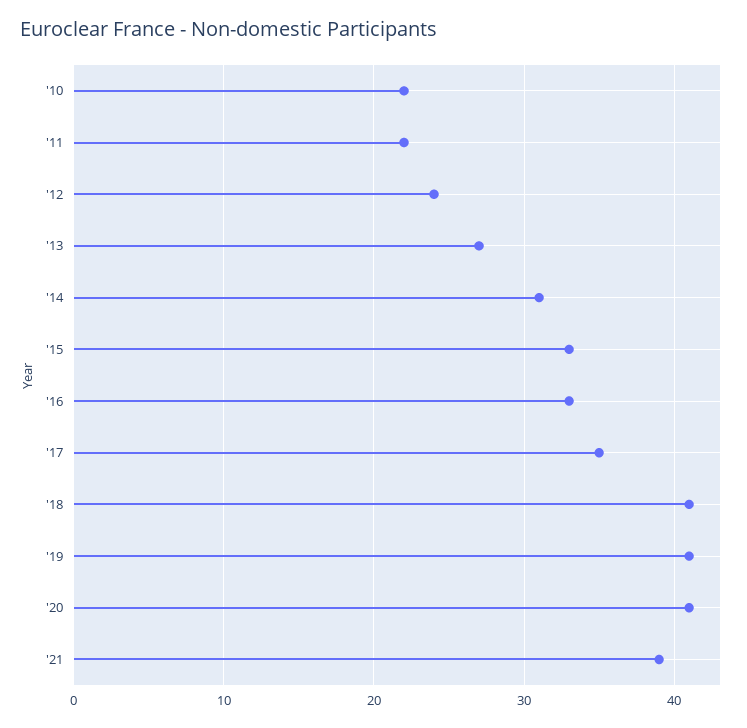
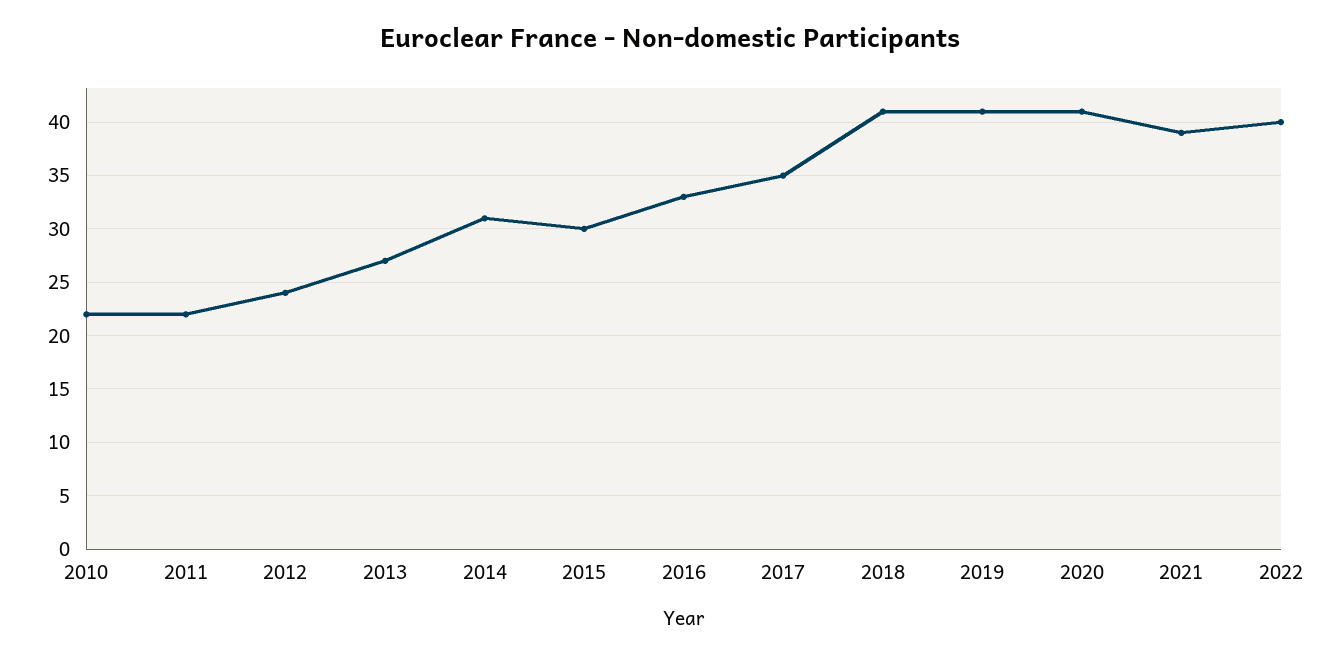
'15: 33 -> 30
2022: none -> 40

